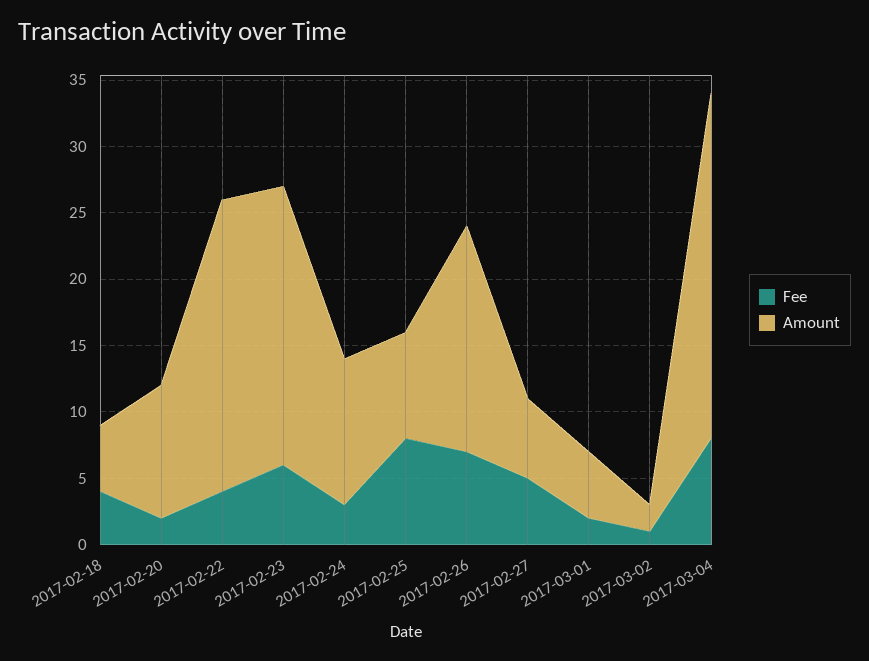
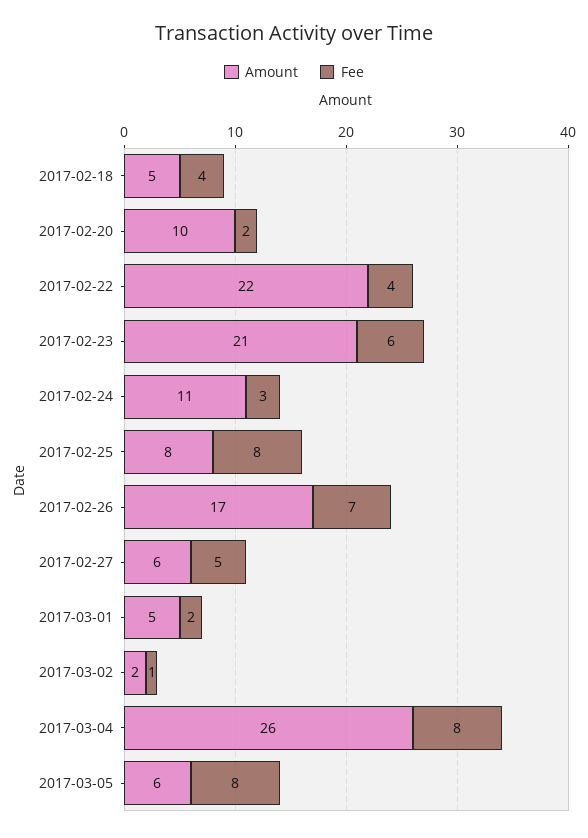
Amount, 2017-03-05: none -> 6
Fee, 2017-03-05: none -> 8

